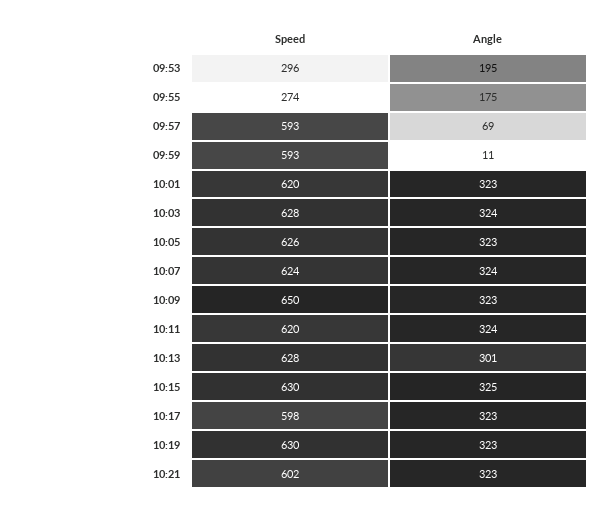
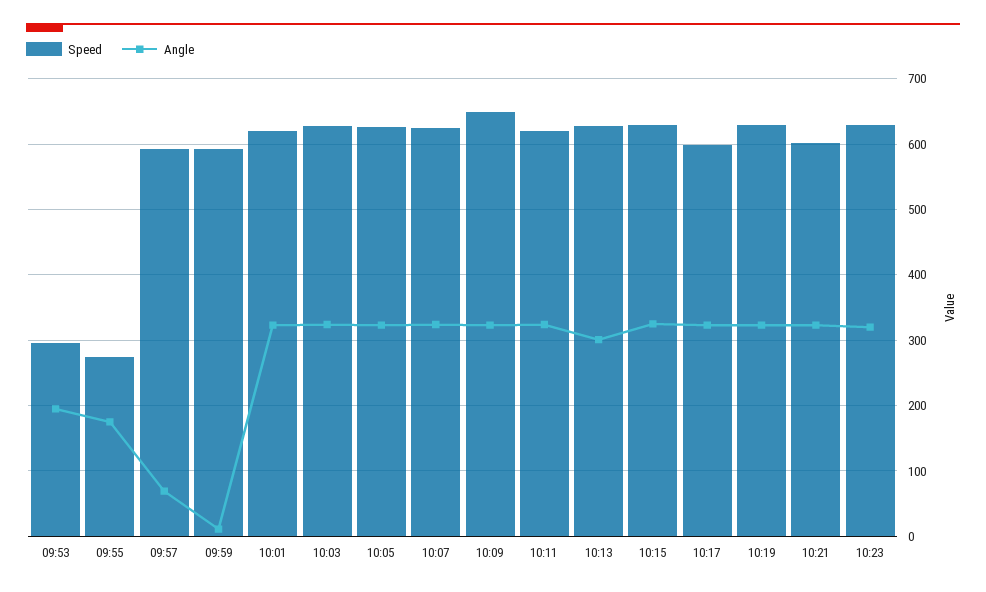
Speed, 10:23: none -> 630
Angle, 10:23: none -> 320

